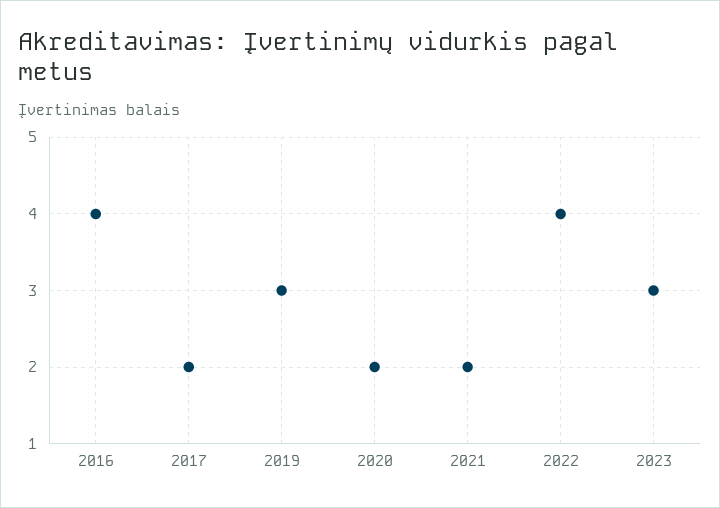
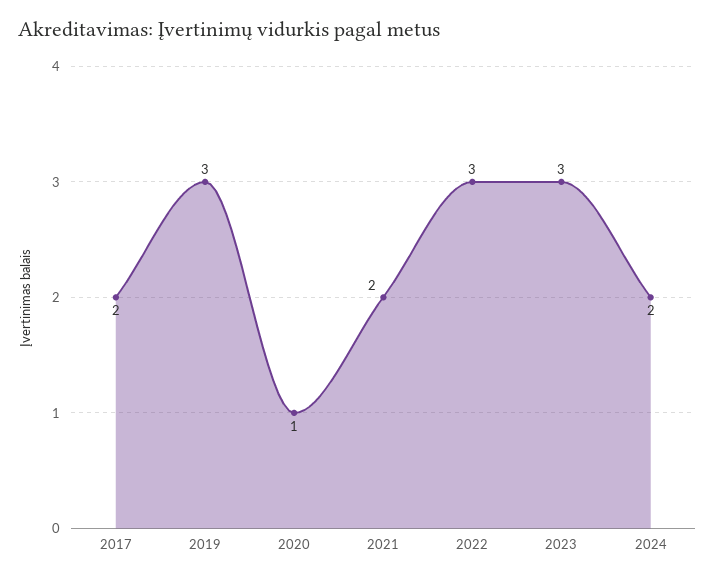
2016: 4 -> none
2020: 2 -> 1
2022: 4 -> 3
2024: none -> 2

